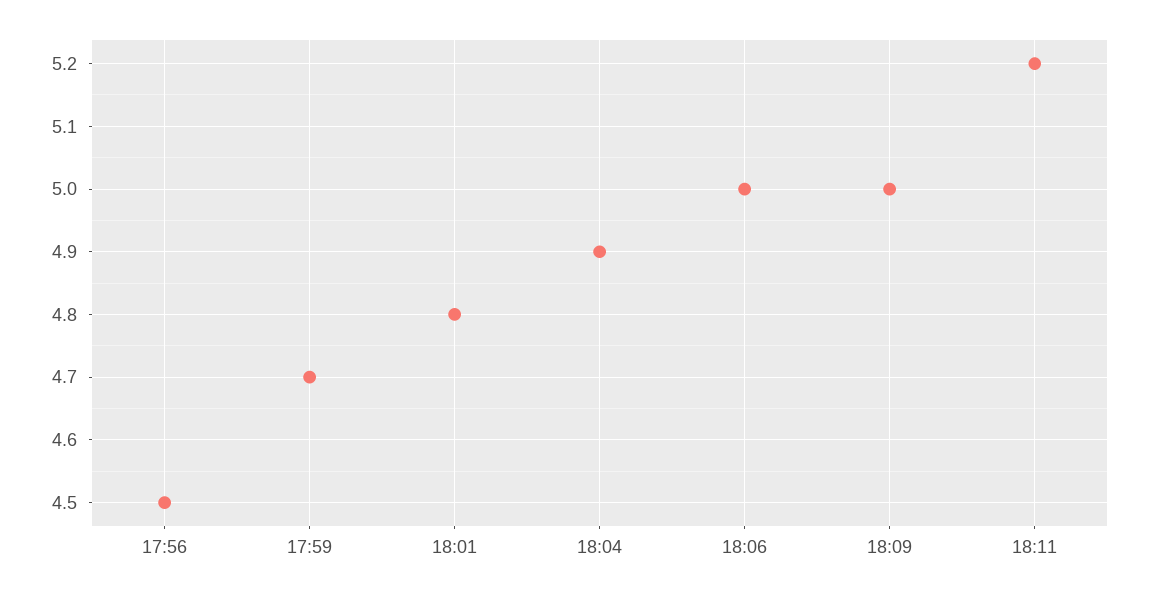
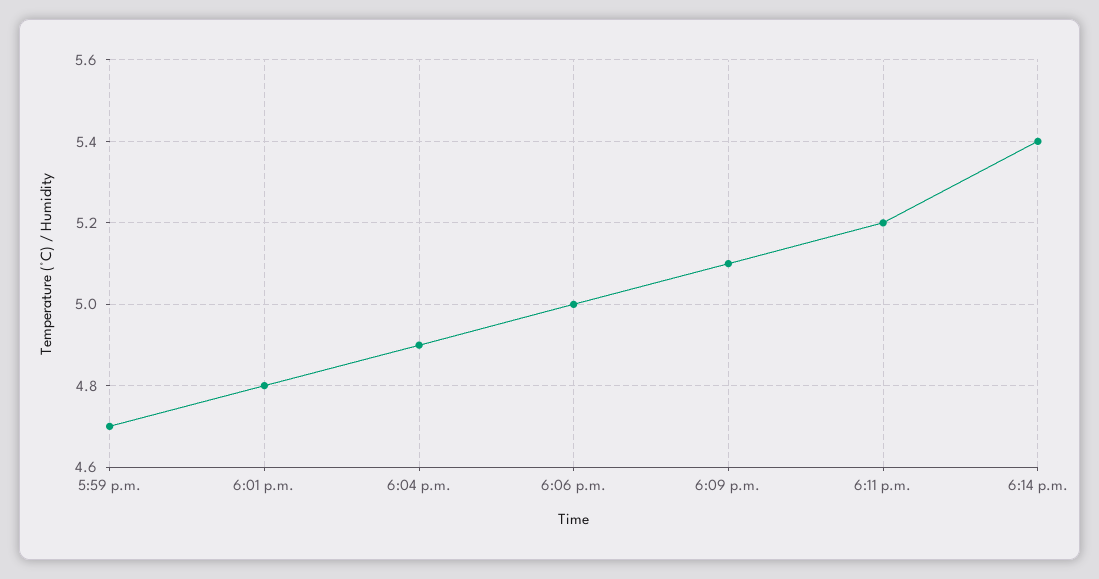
17:56: 4.5 -> none
18:09: 5 -> 5.1
6:14 p.m.: none -> 5.4

